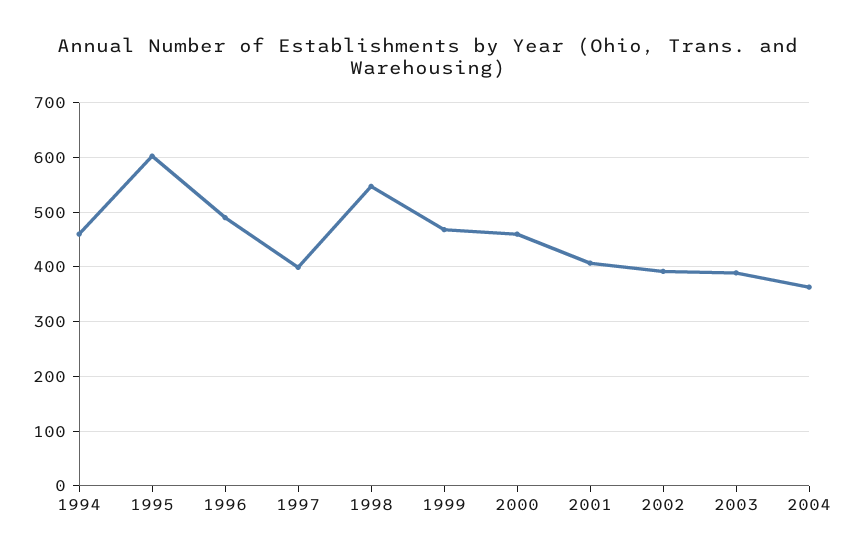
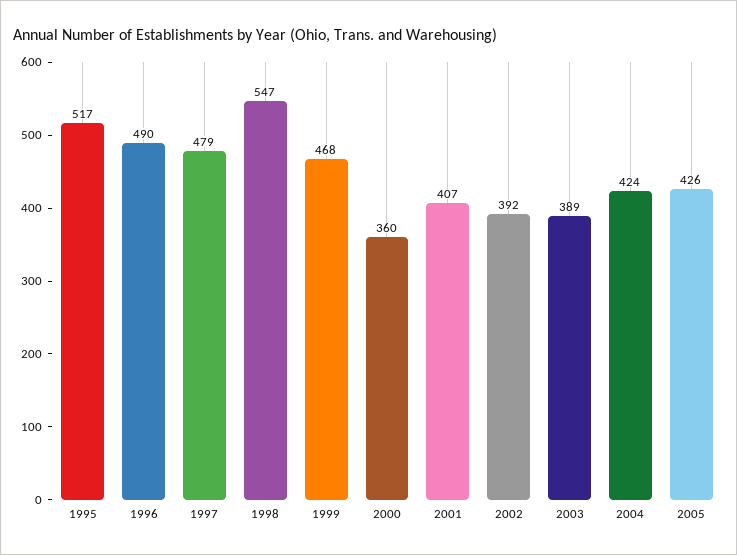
1994: 460 -> none
1995: 600 -> 517
1997: 400 -> 479
2000: 460 -> 360
2004: 360 -> 424
2005: none -> 426

